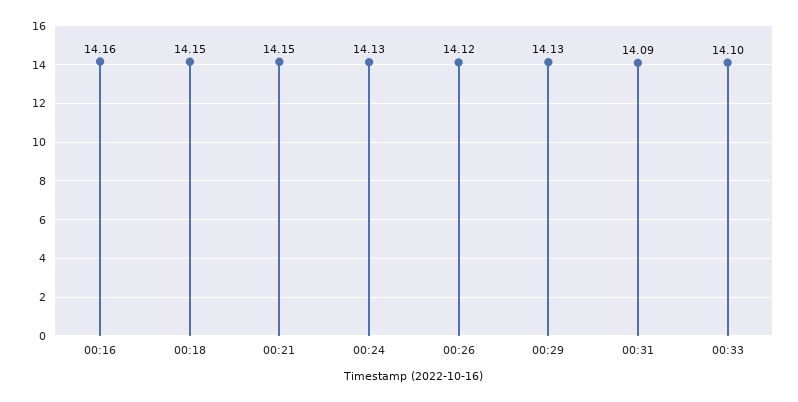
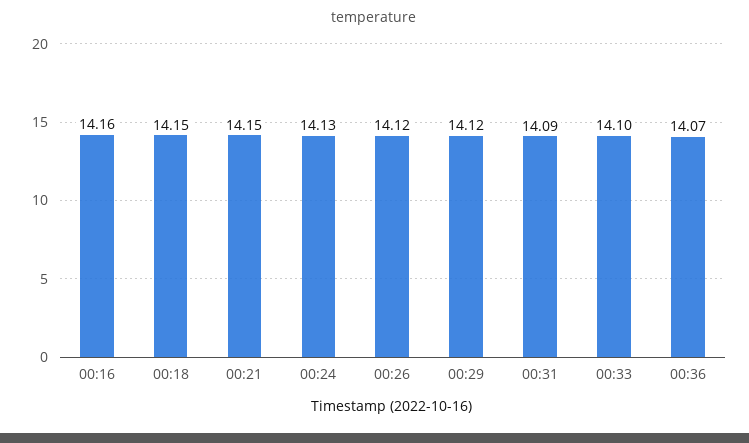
00:29: 14.13 -> 14.12
00:36: none -> 14.07

